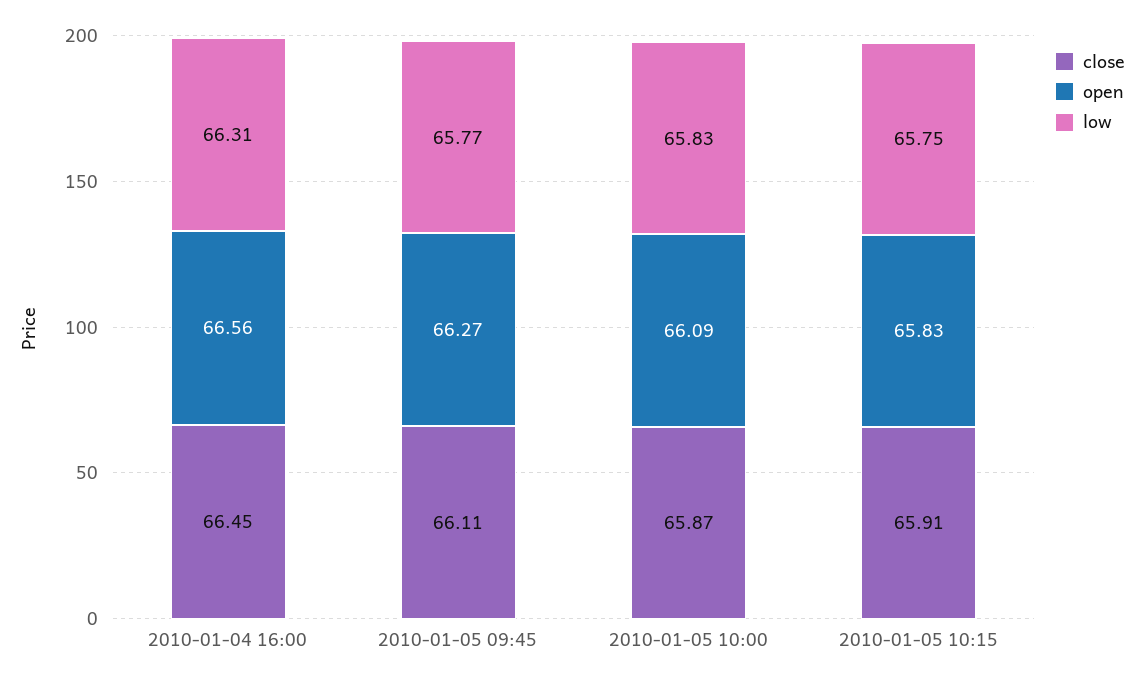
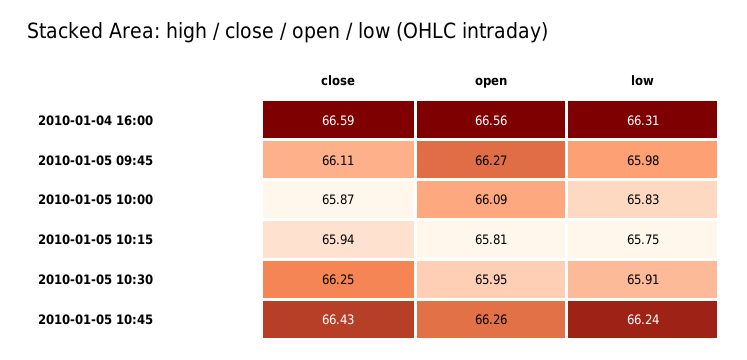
close, 2010-01-04 16:00: 66.45 -> 66.59
low, 2010-01-05 09:45: 65.77 -> 65.98
close, 2010-01-05 10:15: 65.91 -> 65.94
open, 2010-01-05 10:15: 65.83 -> 65.81
close, 2010-01-05 10:30: none -> 66.25
open, 2010-01-05 10:30: none -> 65.95
low, 2010-01-05 10:30: none -> 65.91
close, 2010-01-05 10:45: none -> 66.43
open, 2010-01-05 10:45: none -> 66.26
low, 2010-01-05 10:45: none -> 66.24

